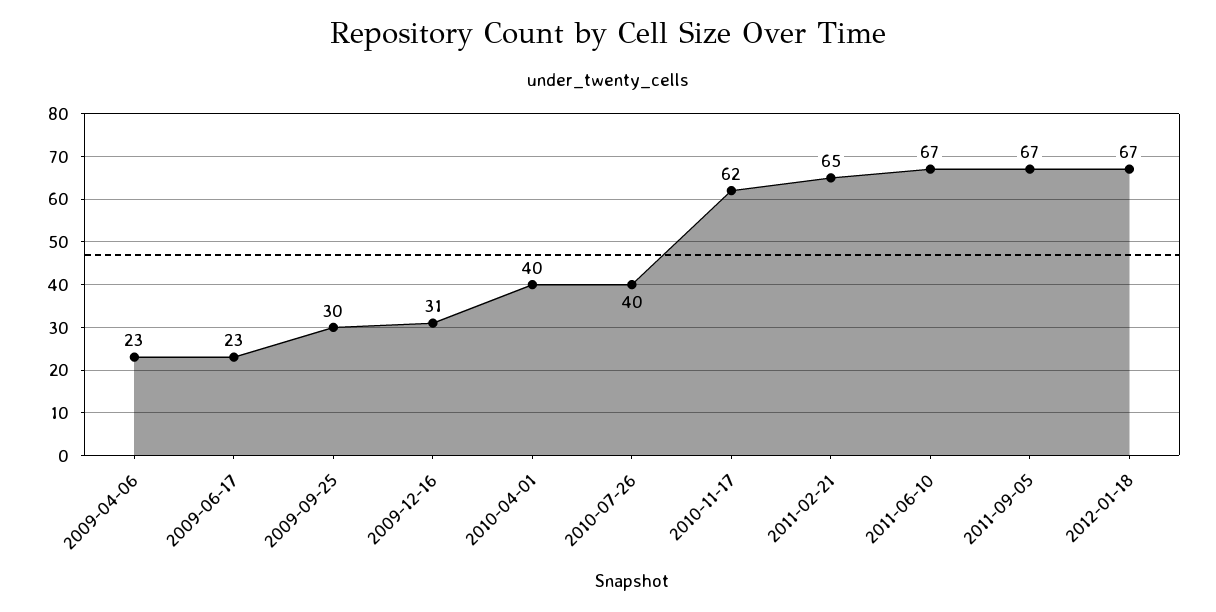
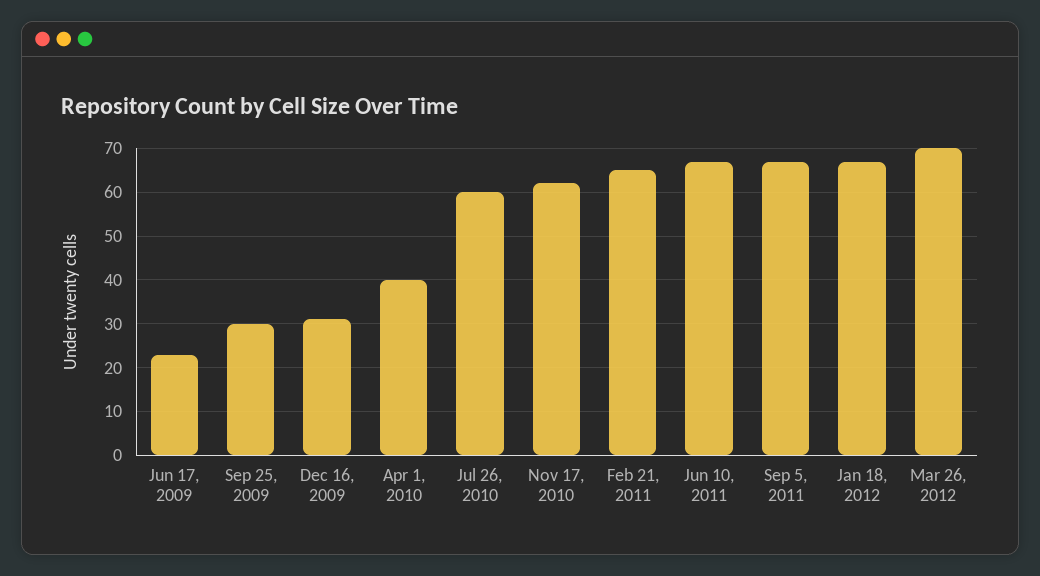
2009-04-06: 23 -> none
2010-07-26: 40 -> 60
Mar 26, 2012: none -> 70

